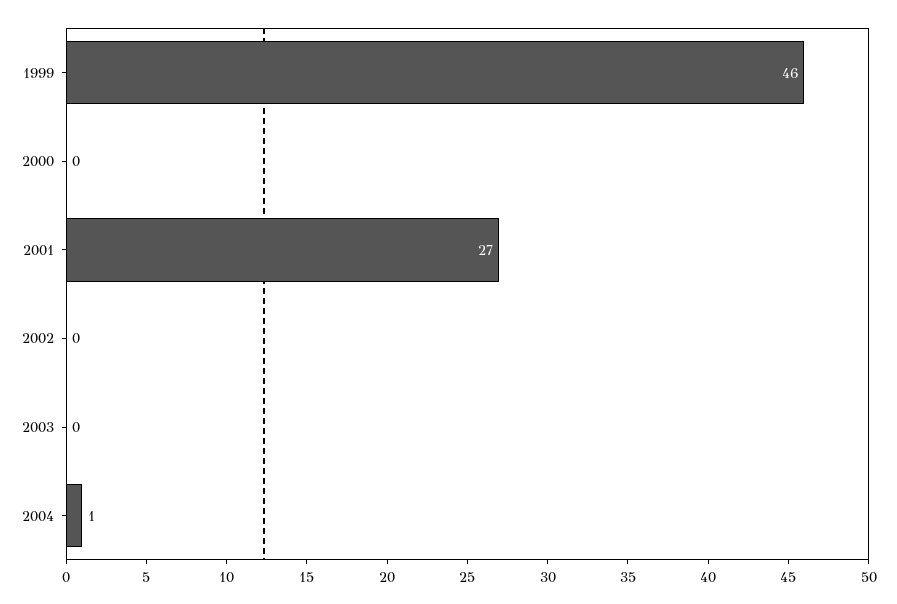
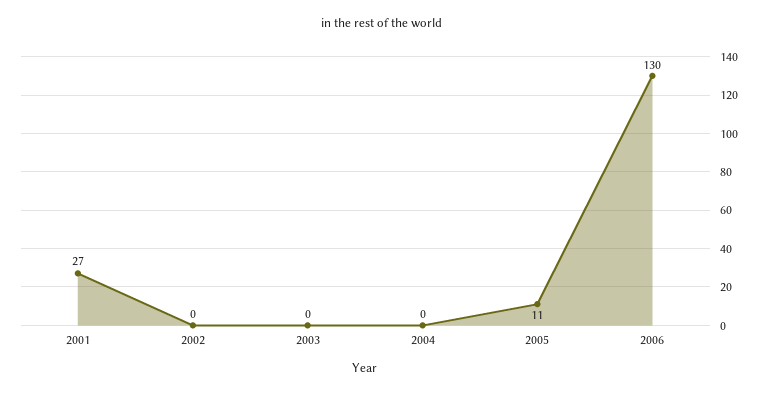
1999: 46 -> none
2000: 0 -> none
2004: 1 -> 0
2005: none -> 11
2006: none -> 130

